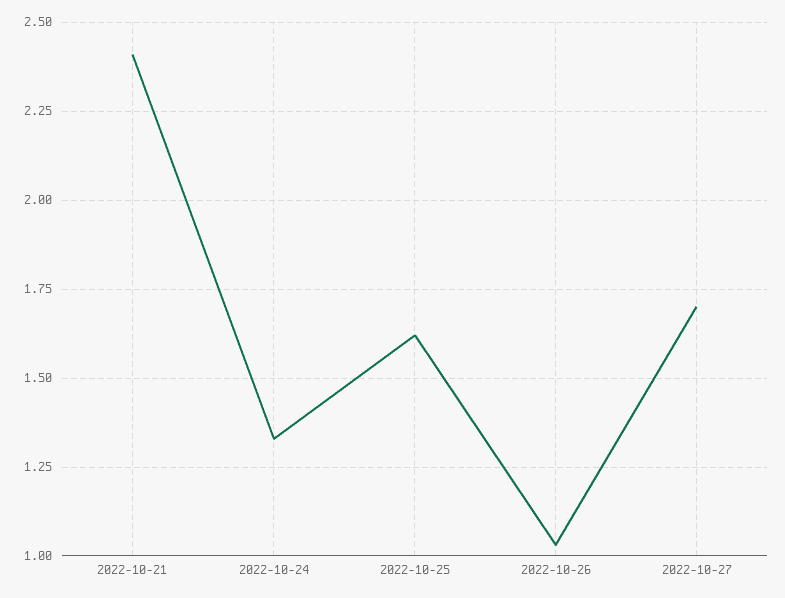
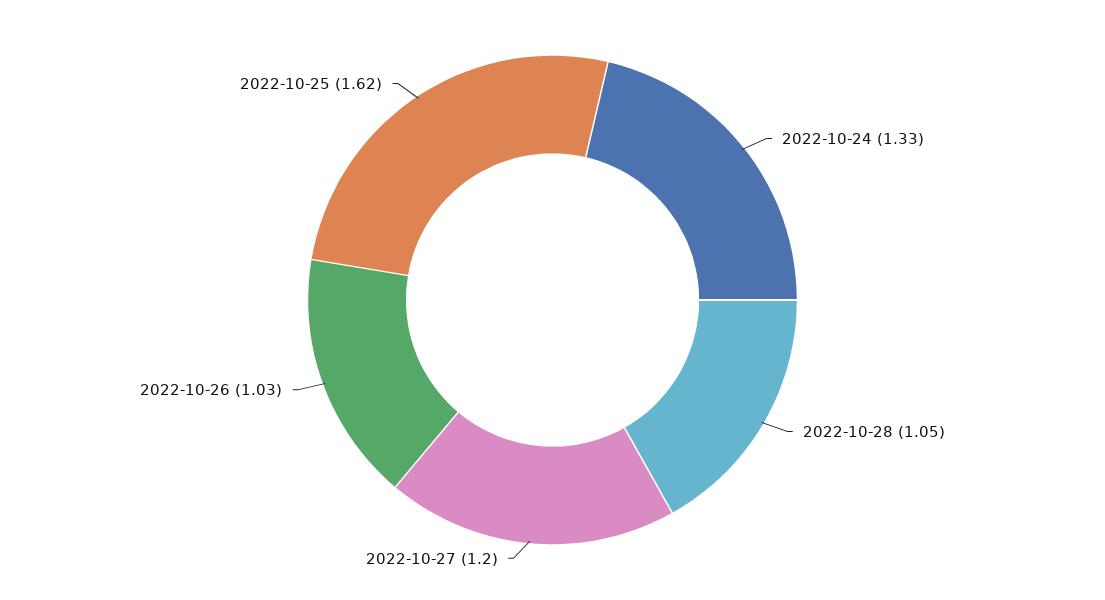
2022-10-21: 2.4 -> none
2022-10-27: 1.7 -> 1.2
2022-10-28: none -> 1.05

